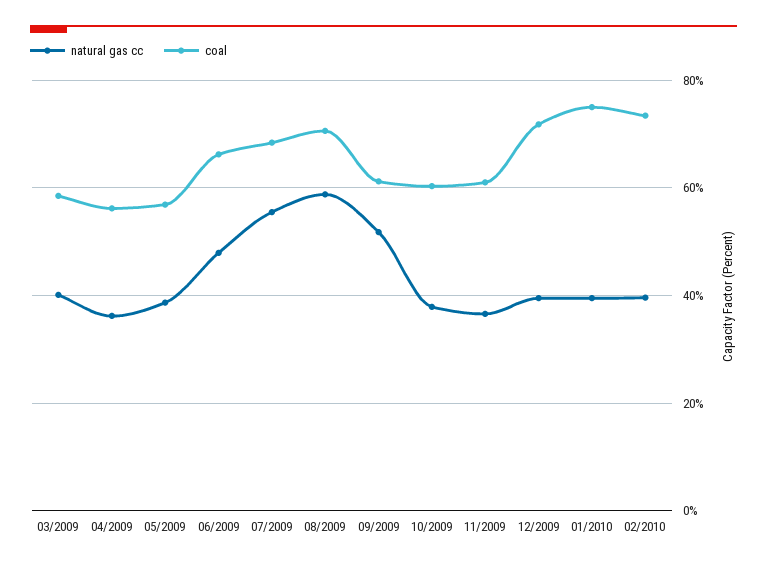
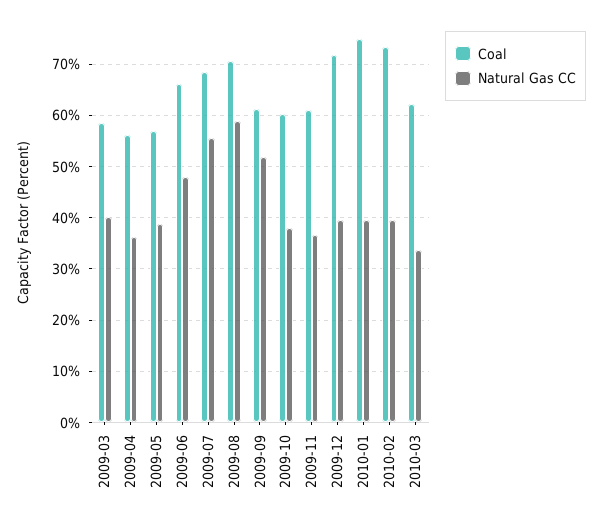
coal, 2010-03: none -> 62
natural gas cc, 2010-03: none -> 34

